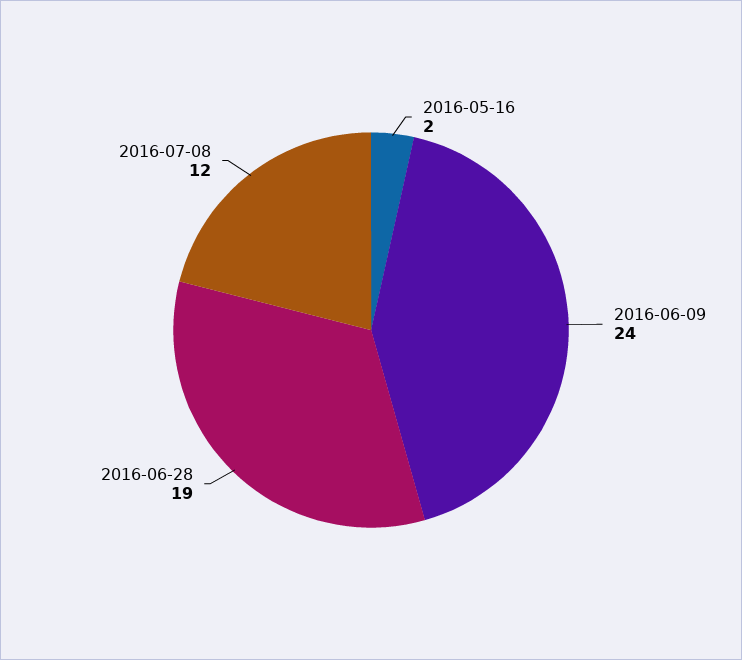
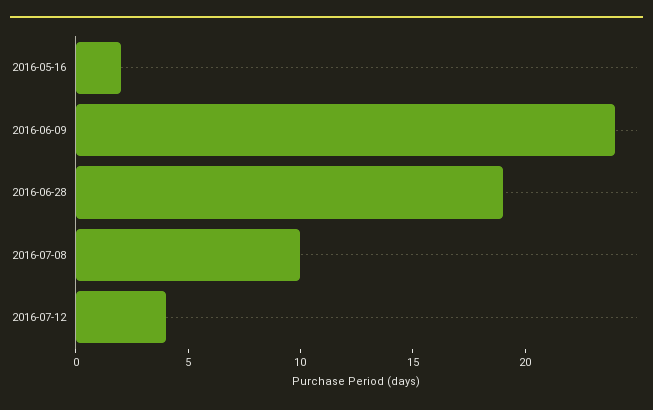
2016-07-08: 12 -> 10
2016-07-12: none -> 4

